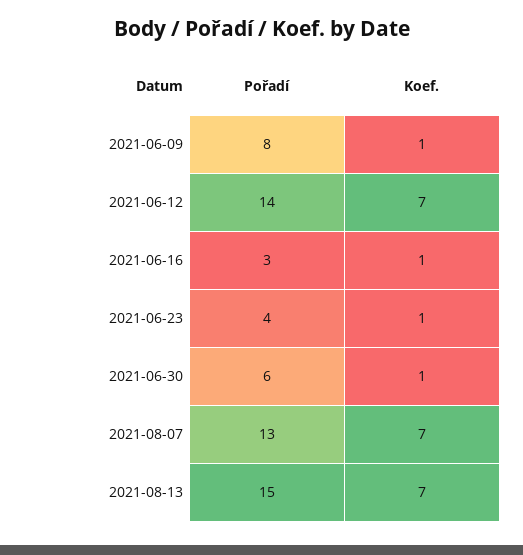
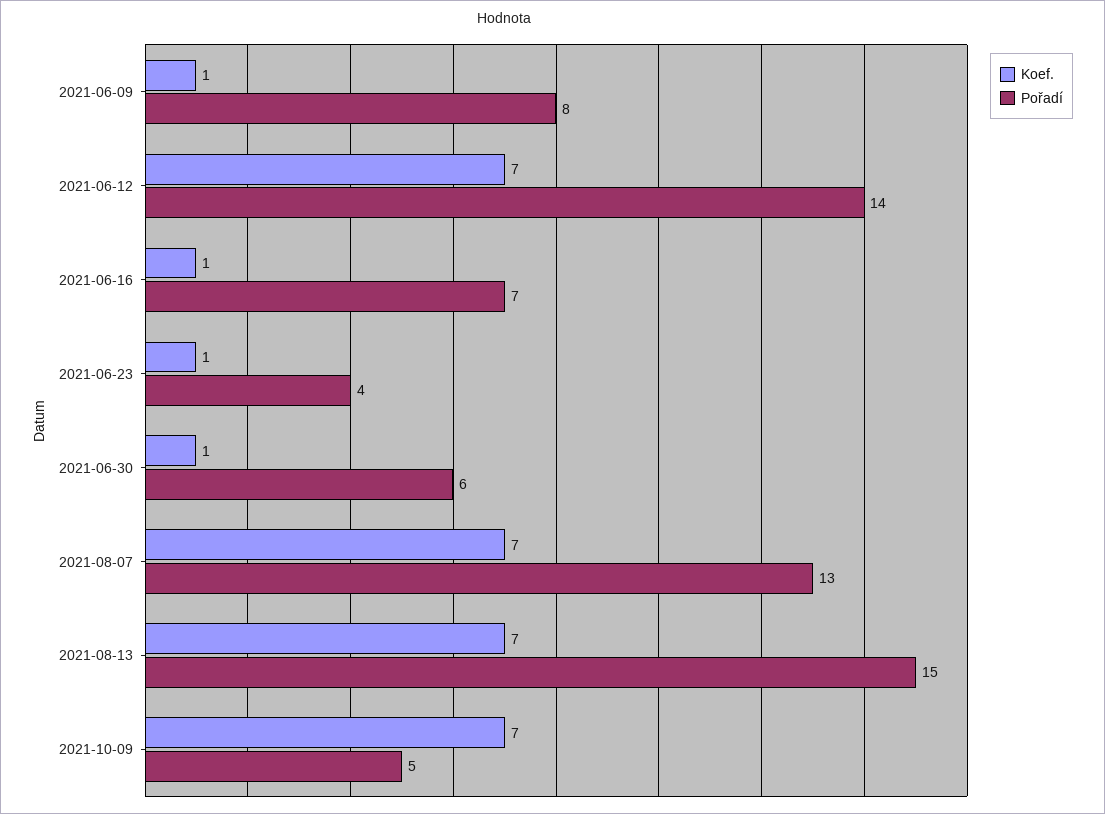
Pořadí, 2021-06-16: 3 -> 7
Koef., 2021-10-09: none -> 7
Pořadí, 2021-10-09: none -> 5

